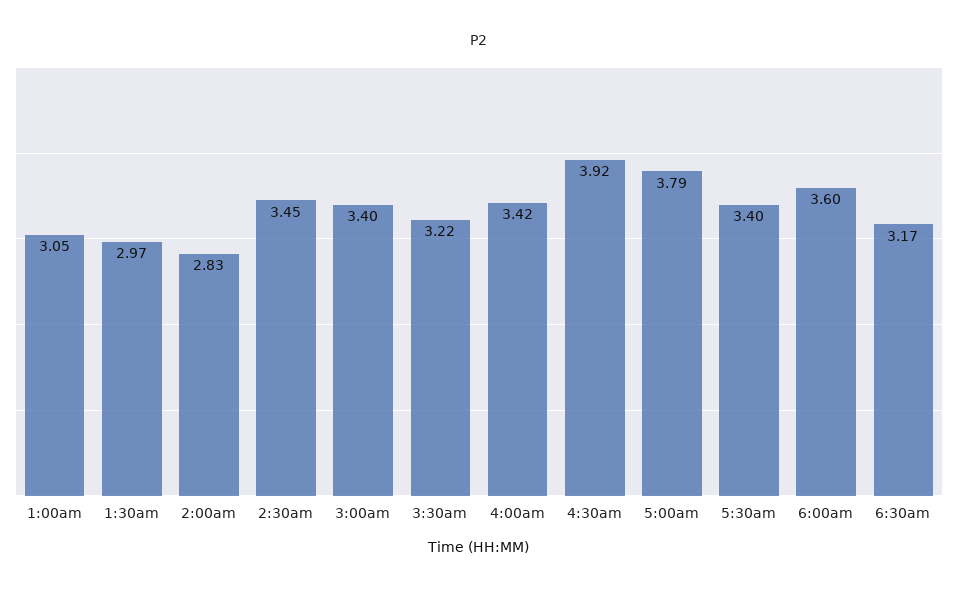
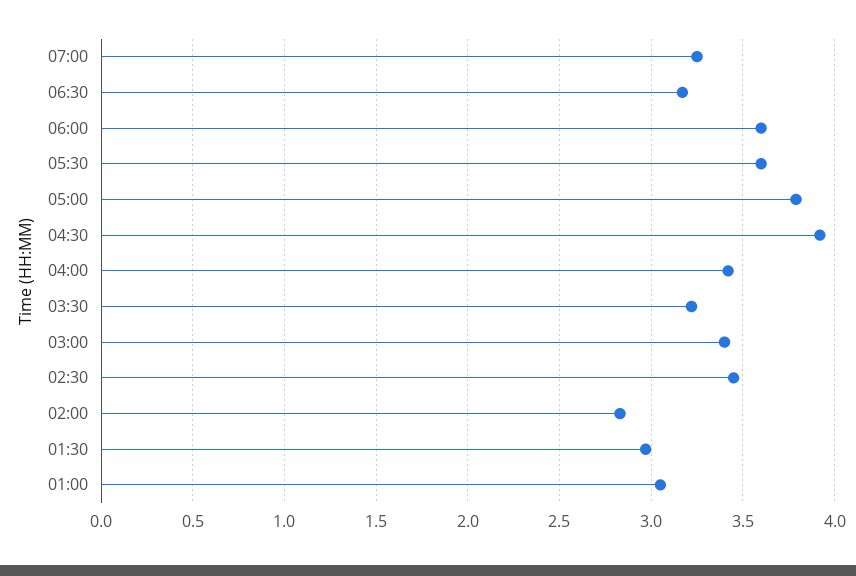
5:30am: 3.4 -> 3.6
07:00: none -> 3.25

